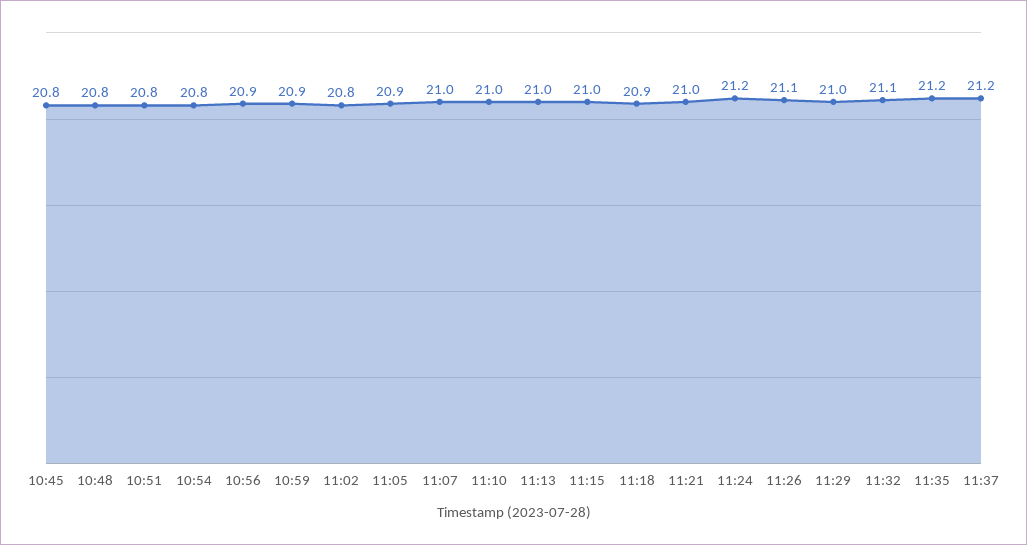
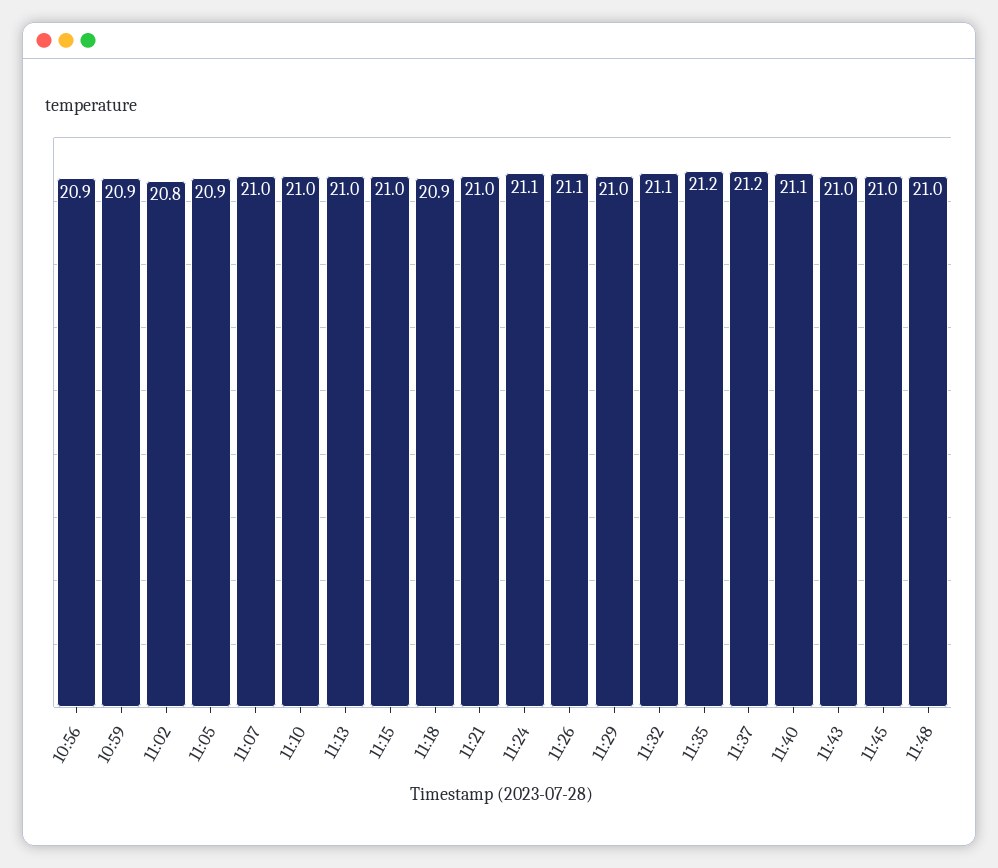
10:45: 20.8 -> none
10:48: 20.8 -> none
10:51: 20.8 -> none
10:54: 20.8 -> none
11:24: 21.2 -> 21.1
11:40: none -> 21.1
11:43: none -> 21
11:45: none -> 21
11:48: none -> 21

